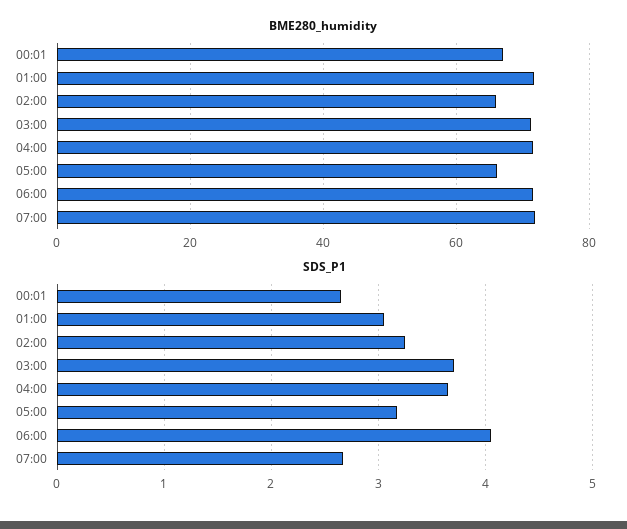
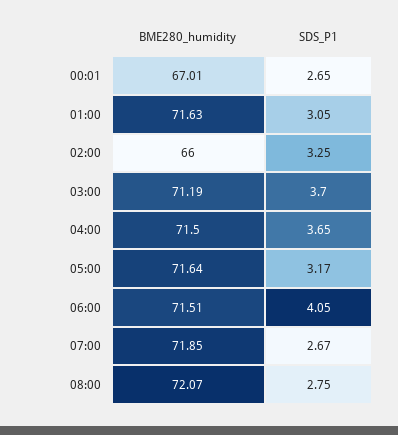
BME280_humidity, 05:00: 66 -> 71.64
BME280_humidity, 08:00: none -> 72.07
SDS_P1, 08:00: none -> 2.75

